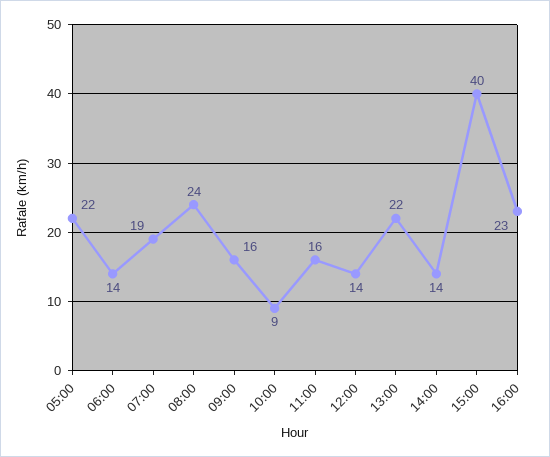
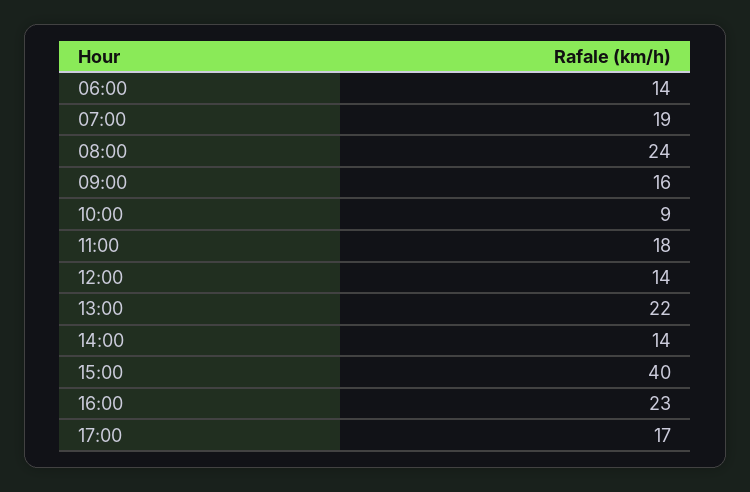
05:00: 22 -> none
11:00: 16 -> 18
17:00: none -> 17

